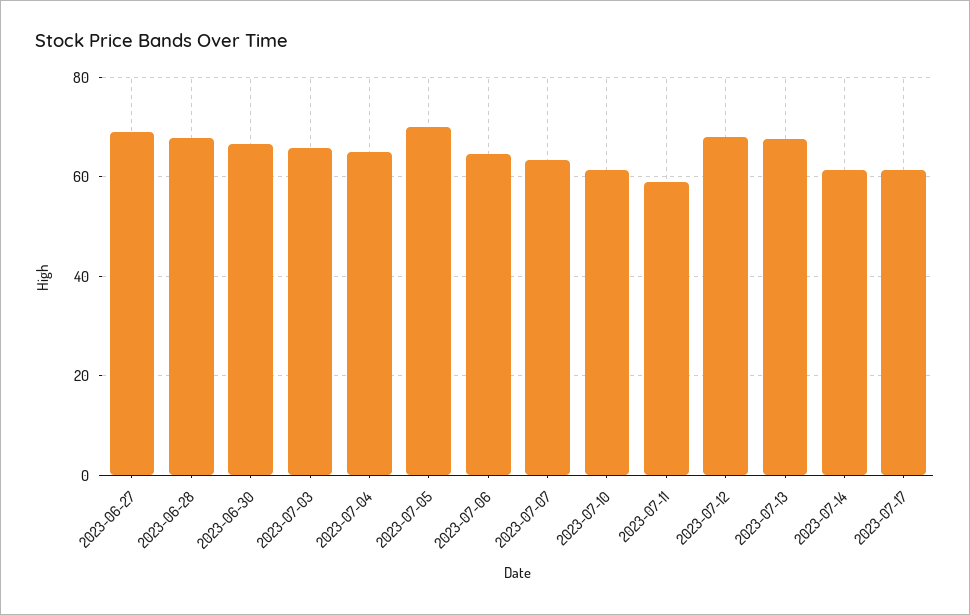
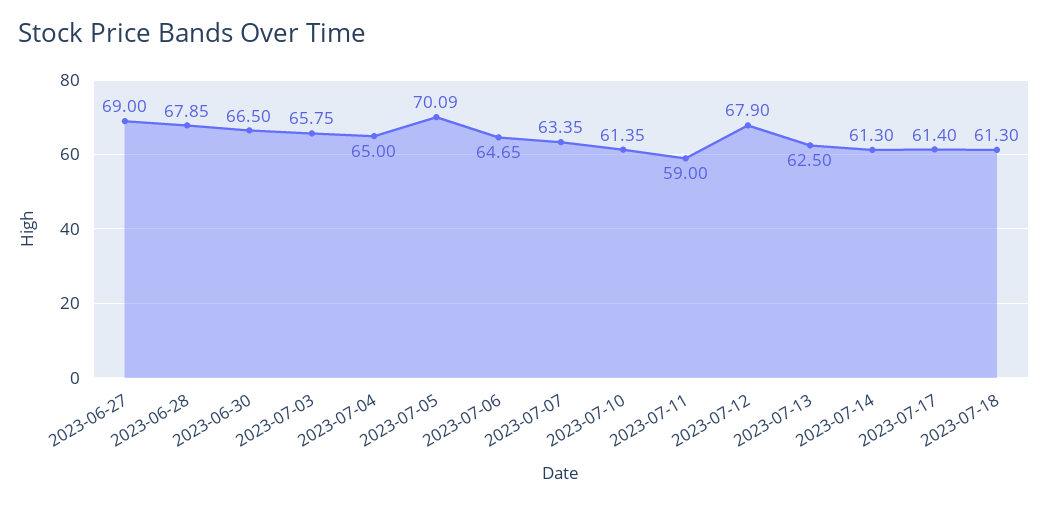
2023-07-13: 68 -> 62.5
2023-07-18: none -> 61.3

